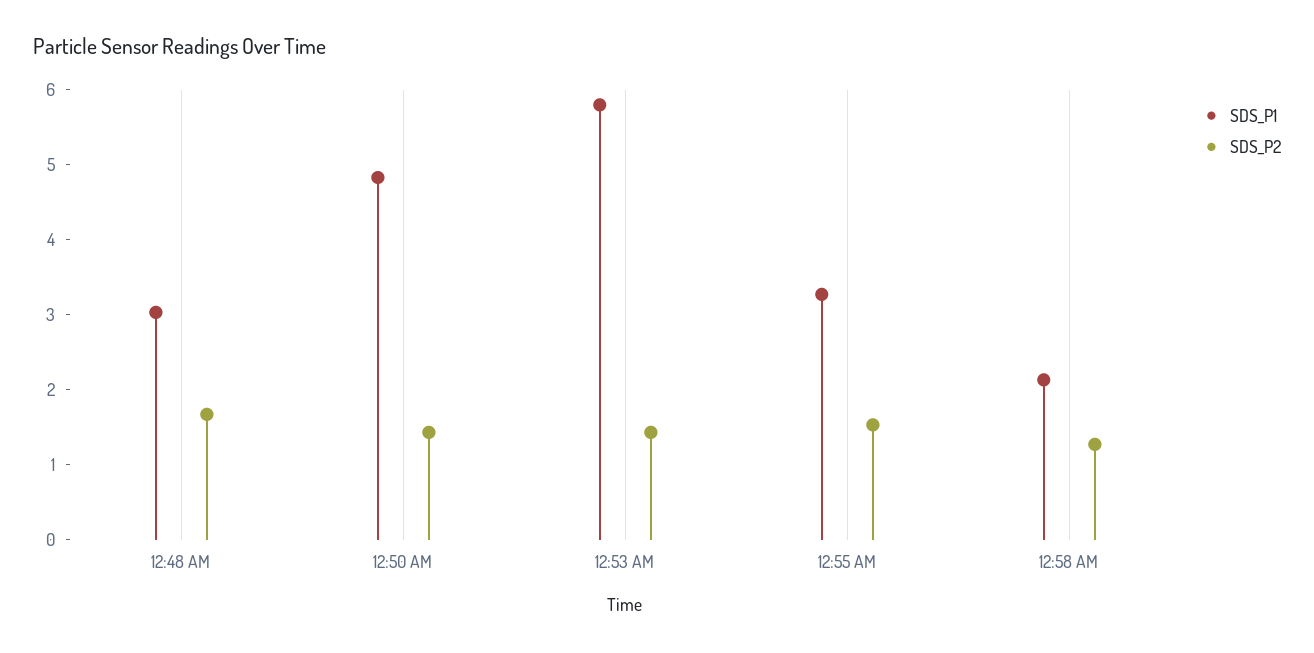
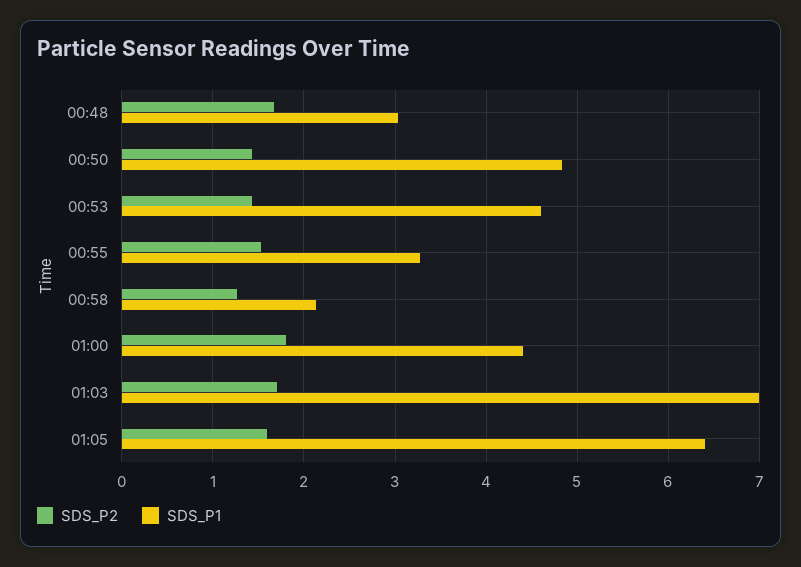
SDS_P1, 12:53 AM: 5.8 -> 4.6
SDS_P2, 01:00: none -> 1.8
SDS_P1, 01:00: none -> 4.4
SDS_P2, 01:03: none -> 1.7
SDS_P1, 01:03: none -> 7
SDS_P2, 01:05: none -> 1.6
SDS_P1, 01:05: none -> 6.4

